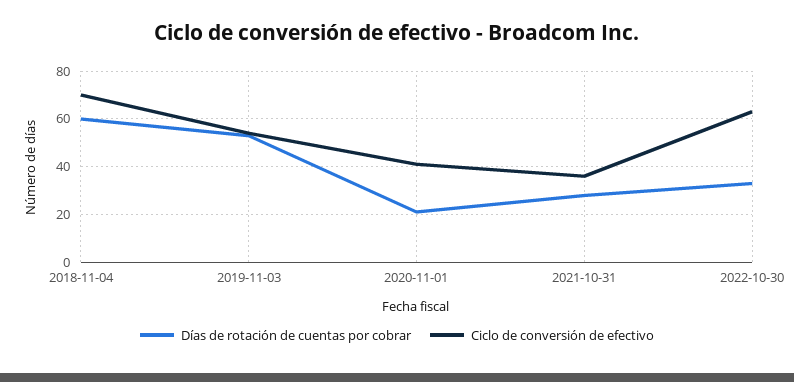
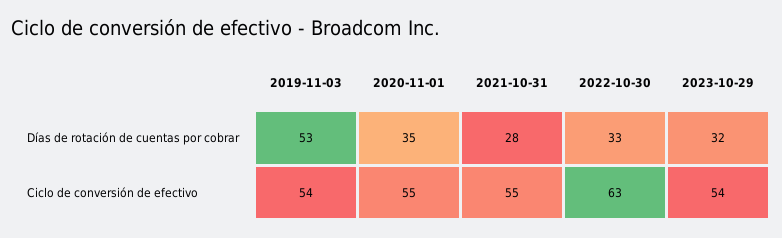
Días de rotación de cuentas por cobrar, 2018-11-04: 60 -> none
Ciclo de conversión de efectivo, 2018-11-04: 70 -> none
Días de rotación de cuentas por cobrar, 2020-11-01: 20 -> 35
Ciclo de conversión de efectivo, 2020-11-01: 40 -> 55
Ciclo de conversión de efectivo, 2021-10-31: 35 -> 55
Días de rotación de cuentas por cobrar, 2023-10-29: none -> 32
Ciclo de conversión de efectivo, 2023-10-29: none -> 54

